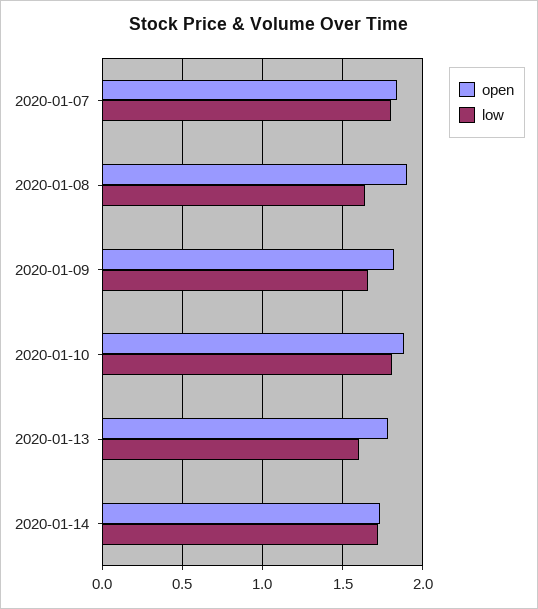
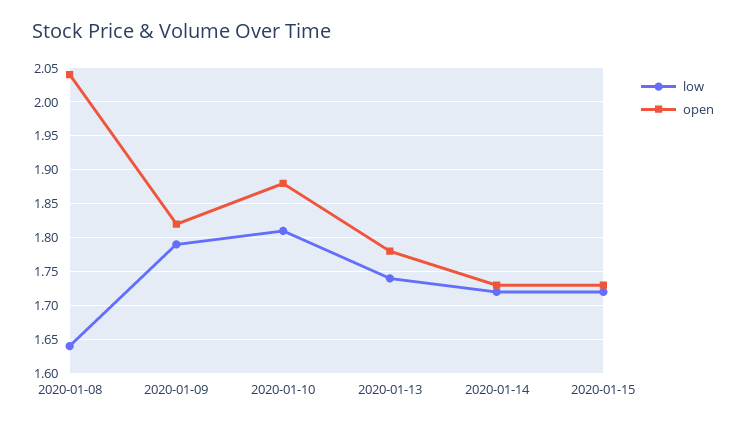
open, 2020-01-07: 1.85 -> none
low, 2020-01-07: 1.8 -> none
open, 2020-01-08: 1.9 -> 2.04
low, 2020-01-09: 1.65 -> 1.79
low, 2020-01-13: 1.6 -> 1.74
low, 2020-01-15: none -> 1.72
open, 2020-01-15: none -> 1.73

